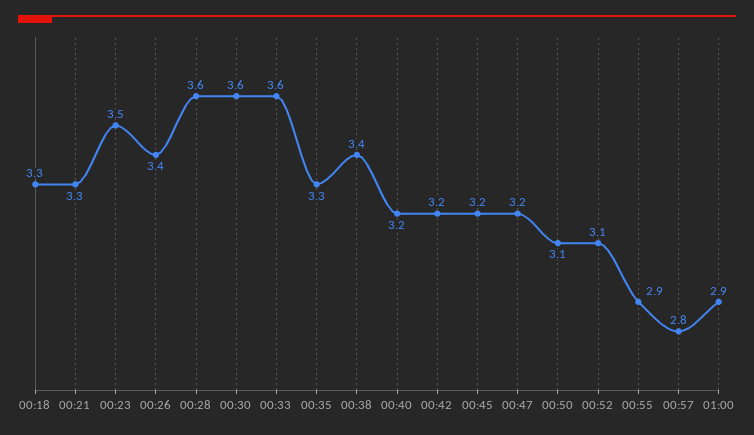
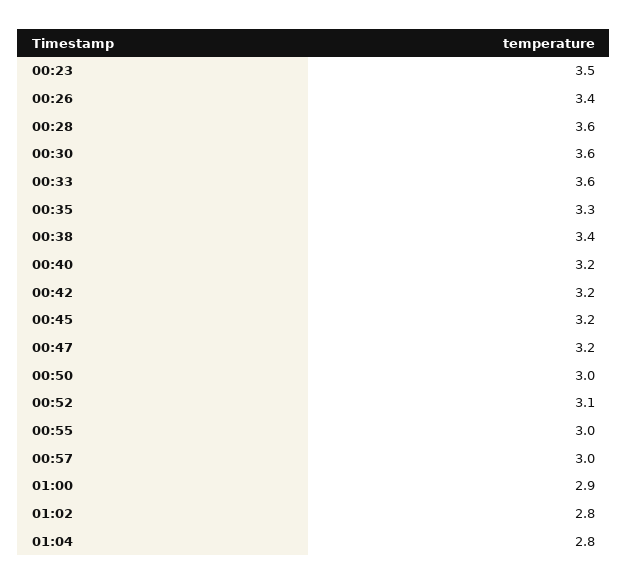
00:18: 3.3 -> none
00:21: 3.3 -> none
00:50: 3.1 -> 3
00:55: 2.9 -> 3
00:57: 2.8 -> 3
01:02: none -> 2.8
01:04: none -> 2.8

